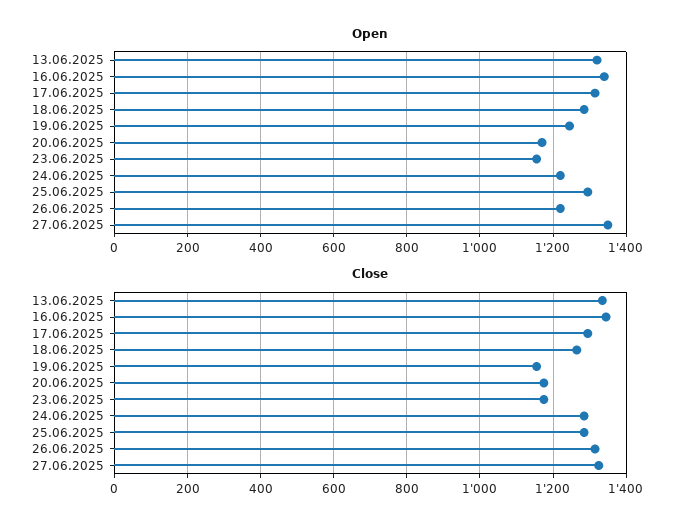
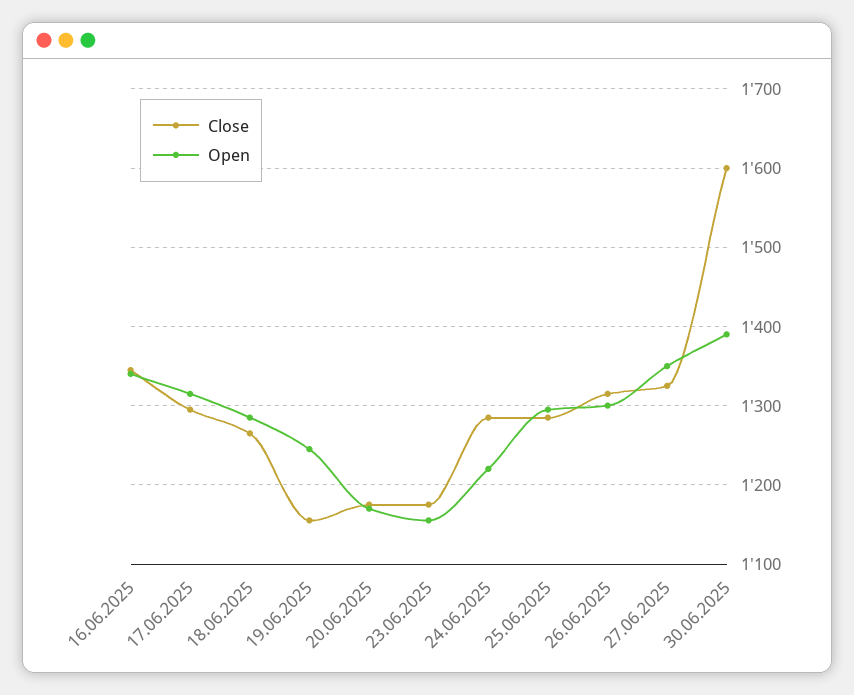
Open, 13.06.2025: 1320 -> none
Open, 26.06.2025: 1220 -> 1300
Close, 13.06.2025: 1340 -> none
Close, 30.06.2025: none -> 1600
Open, 30.06.2025: none -> 1390

